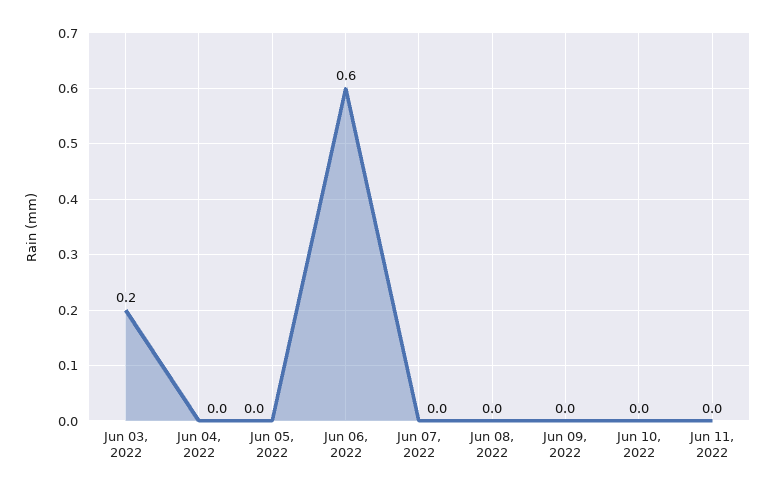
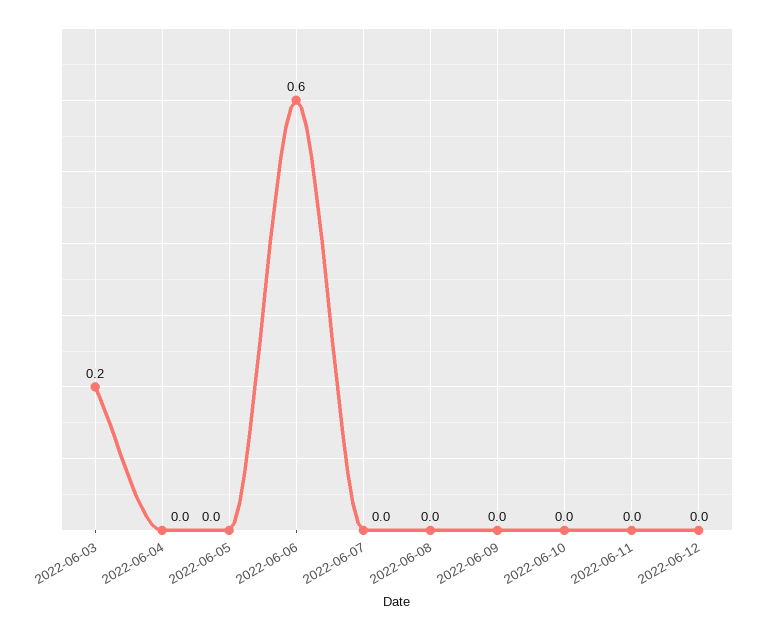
2022-06-12: none -> 0

